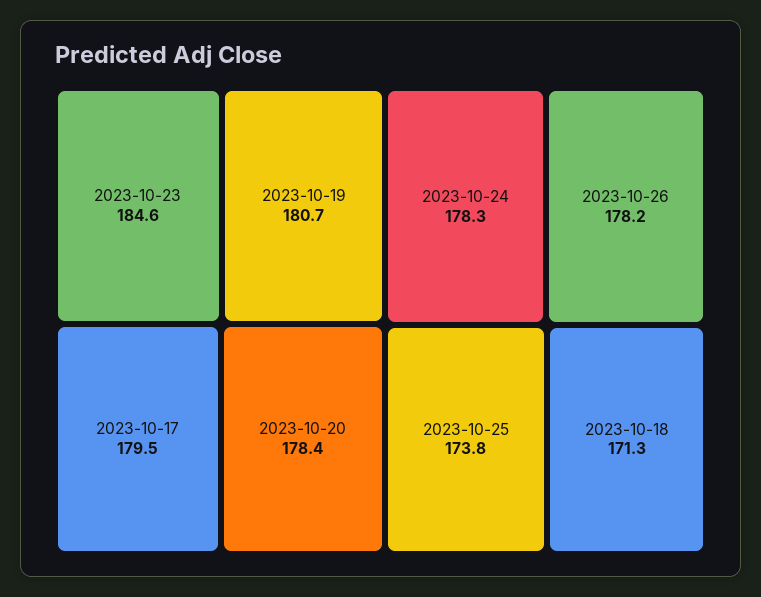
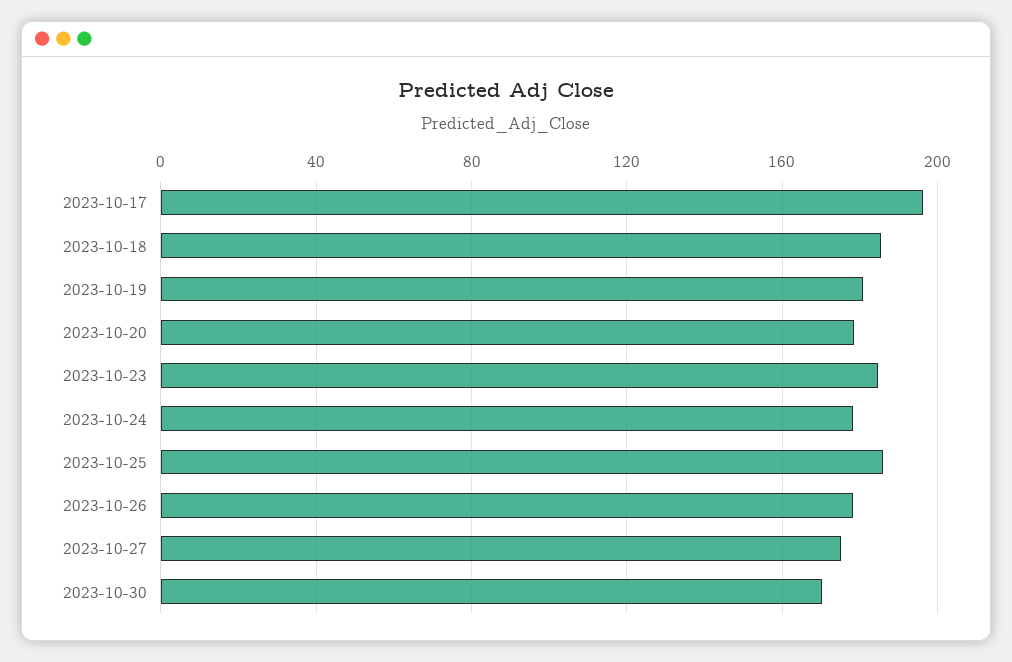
2023-10-17: 179.5 -> 195
2023-10-25: 173.8 -> 185
2023-10-18: 171.3 -> 185
2023-10-27: none -> 175
2023-10-30: none -> 170

